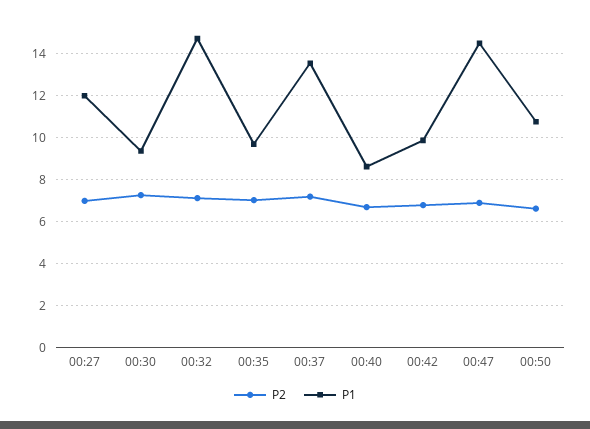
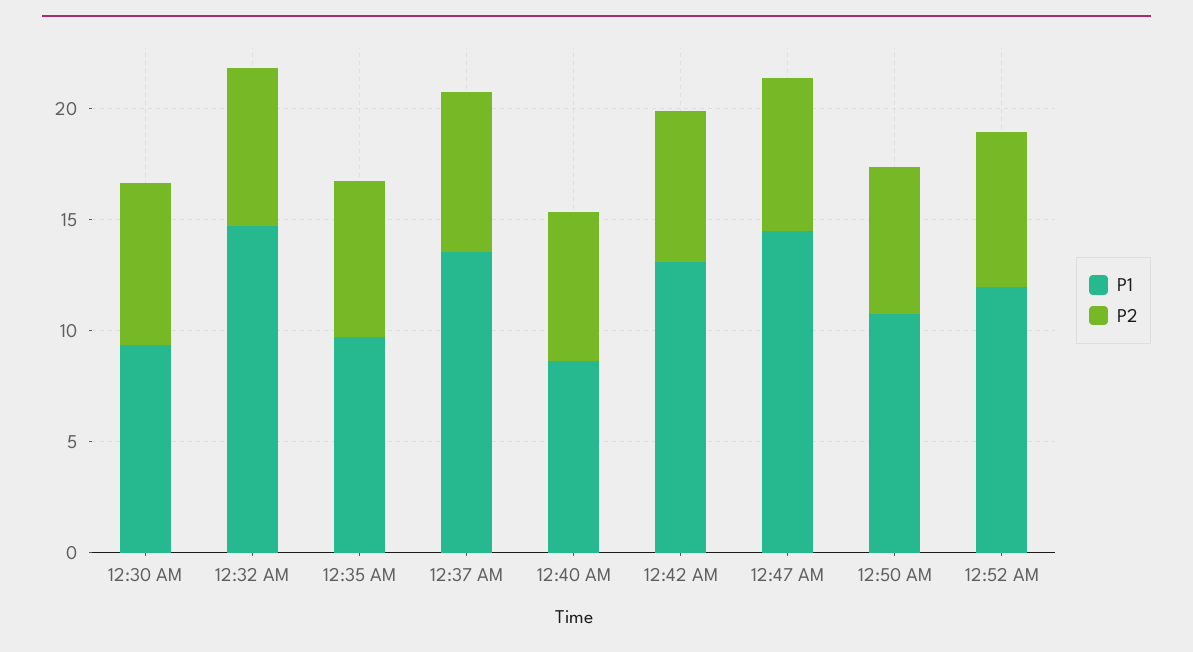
P2, 00:27: 7 -> none
P1, 00:27: 12 -> none
P1, 00:42: 10 -> 13
P1, 12:52 AM: none -> 12
P2, 12:52 AM: none -> 7

